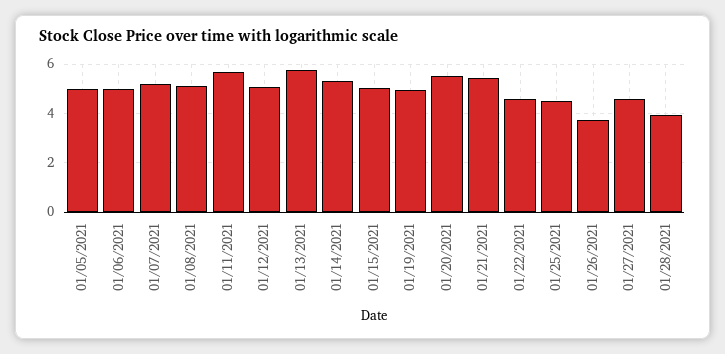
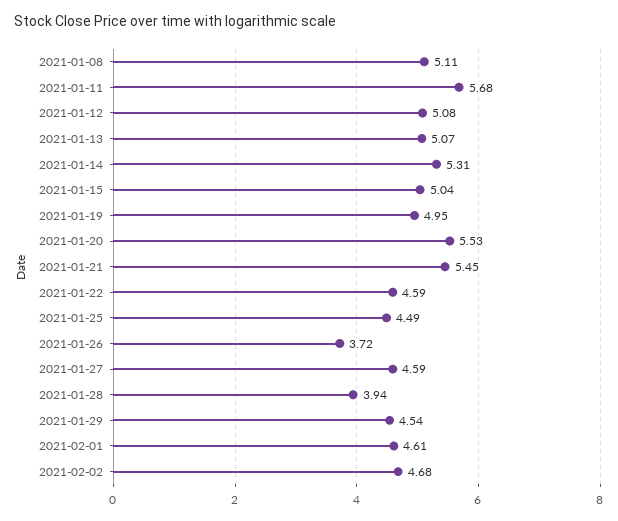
01/05/2021: 5 -> none
01/06/2021: 5 -> none
01/07/2021: 5.25 -> none
01/13/2021: 5.75 -> 5.07
2021-01-29: none -> 4.54
2021-02-01: none -> 4.61
2021-02-02: none -> 4.68

